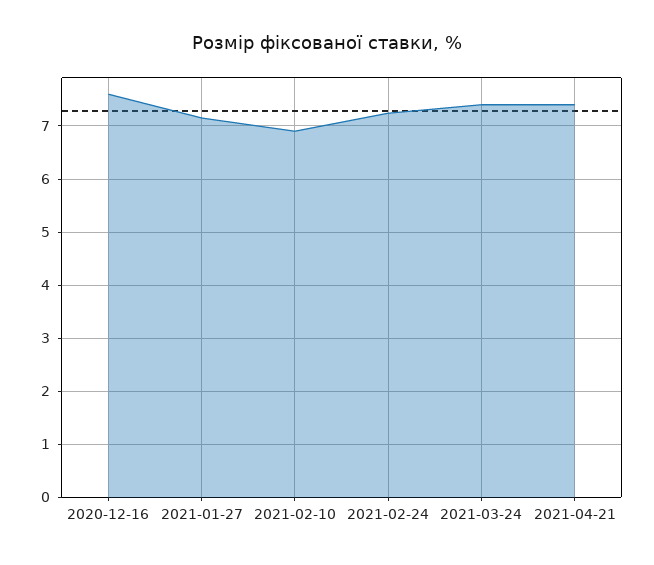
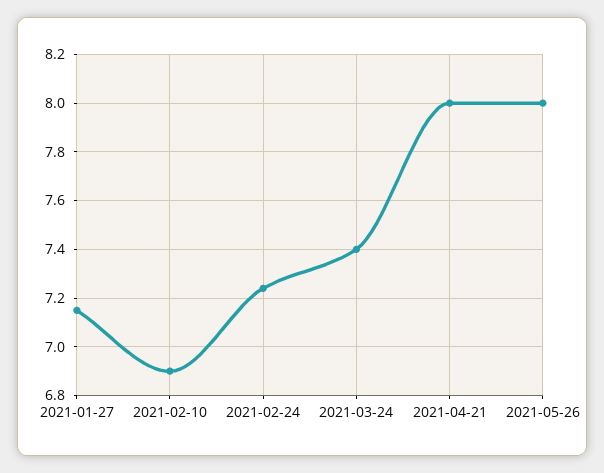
2020-12-16: 7.6 -> none
2021-04-21: 7.4 -> 8
2021-05-26: none -> 8

